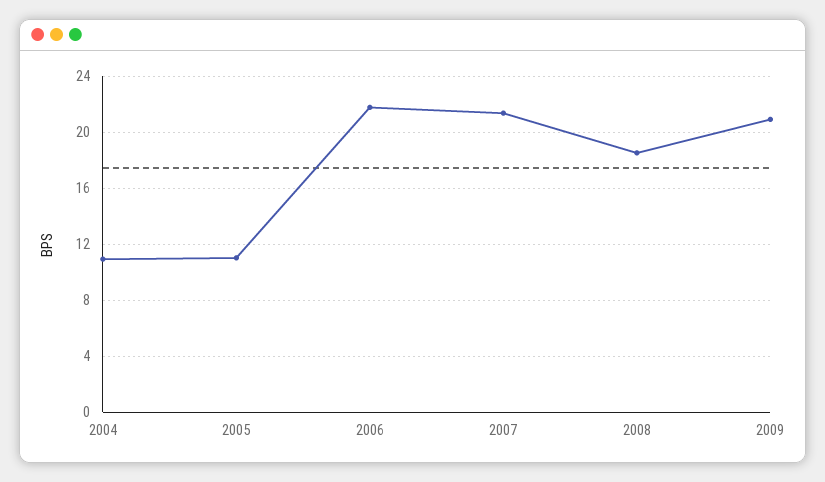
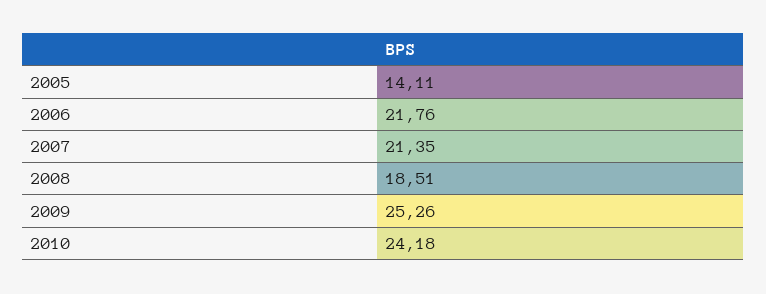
2004: 11 -> none
2005: 11 -> 14.11
2009: 21 -> 25.26
2010: none -> 24.18

